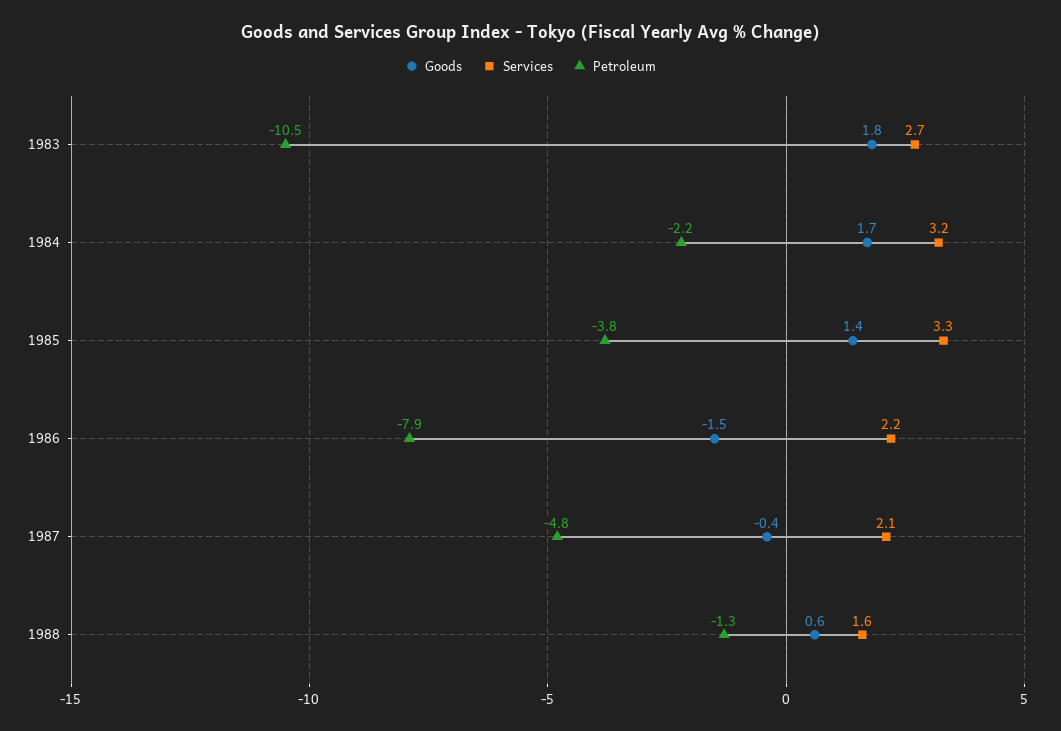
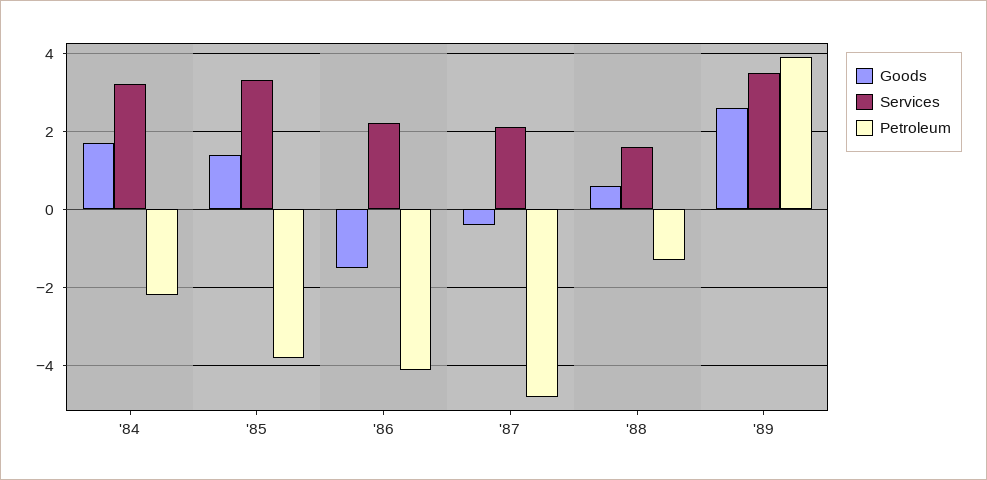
Goods, 1983: 1.8 -> none
Services, 1983: 2.7 -> none
Petroleum, 1983: -10.5 -> none
Petroleum, 1986: -7.9 -> -4
Goods, '89: none -> 2.5
Services, '89: none -> 3.5
Petroleum, '89: none -> 4

